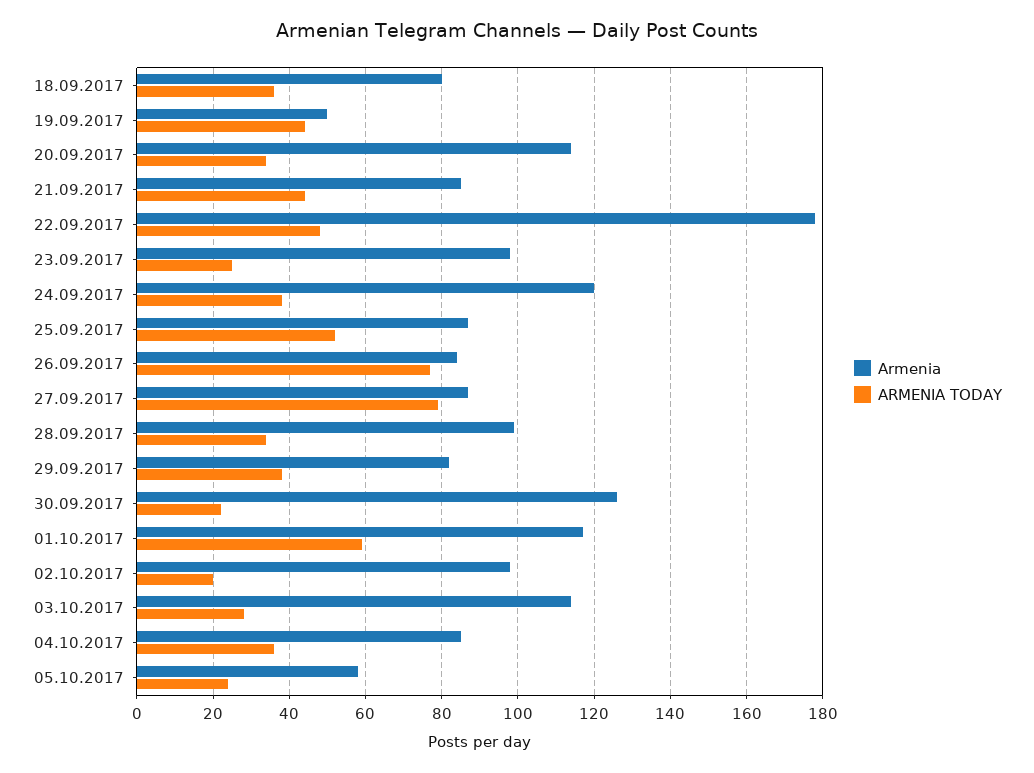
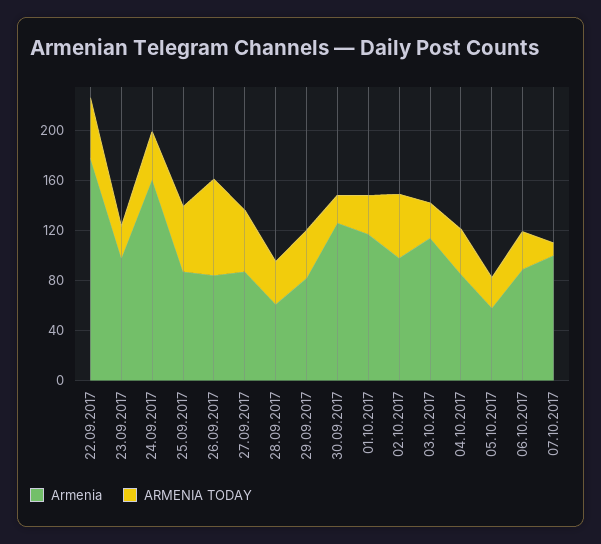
Armenia, 18.09.2017: 80 -> none
ARMENIA TODAY, 18.09.2017: 35 -> none
Armenia, 19.09.2017: 50 -> none
ARMENIA TODAY, 19.09.2017: 45 -> none
Armenia, 20.09.2017: 115 -> none
ARMENIA TODAY, 20.09.2017: 35 -> none
Armenia, 21.09.2017: 85 -> none
ARMENIA TODAY, 21.09.2017: 45 -> none
Armenia, 24.09.2017: 120 -> 160
ARMENIA TODAY, 27.09.2017: 80 -> 50
Armenia, 28.09.2017: 100 -> 60
ARMENIA TODAY, 01.10.2017: 60 -> 30
ARMENIA TODAY, 02.10.2017: 20 -> 50
Armenia, 06.10.2017: none -> 90
ARMENIA TODAY, 06.10.2017: none -> 30
Armenia, 07.10.2017: none -> 100
ARMENIA TODAY, 07.10.2017: none -> 10

